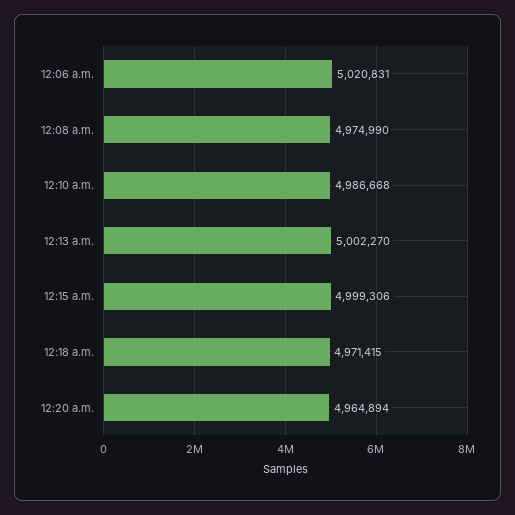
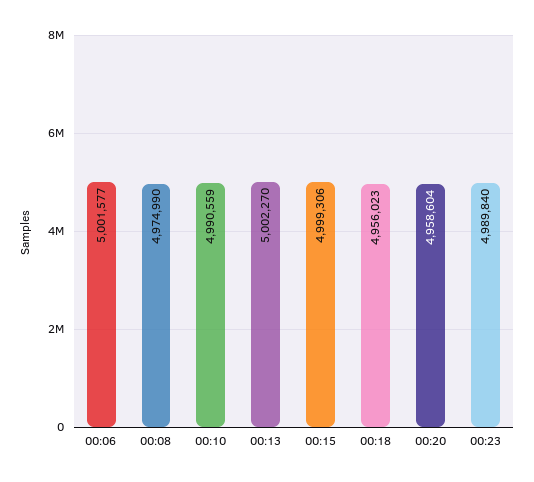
12:06 a.m.: 5020831 -> 5001577
12:10 a.m.: 4986668 -> 4990559
12:18 a.m.: 4971415 -> 4956023
12:20 a.m.: 4964894 -> 4958604
00:23: none -> 4989840

